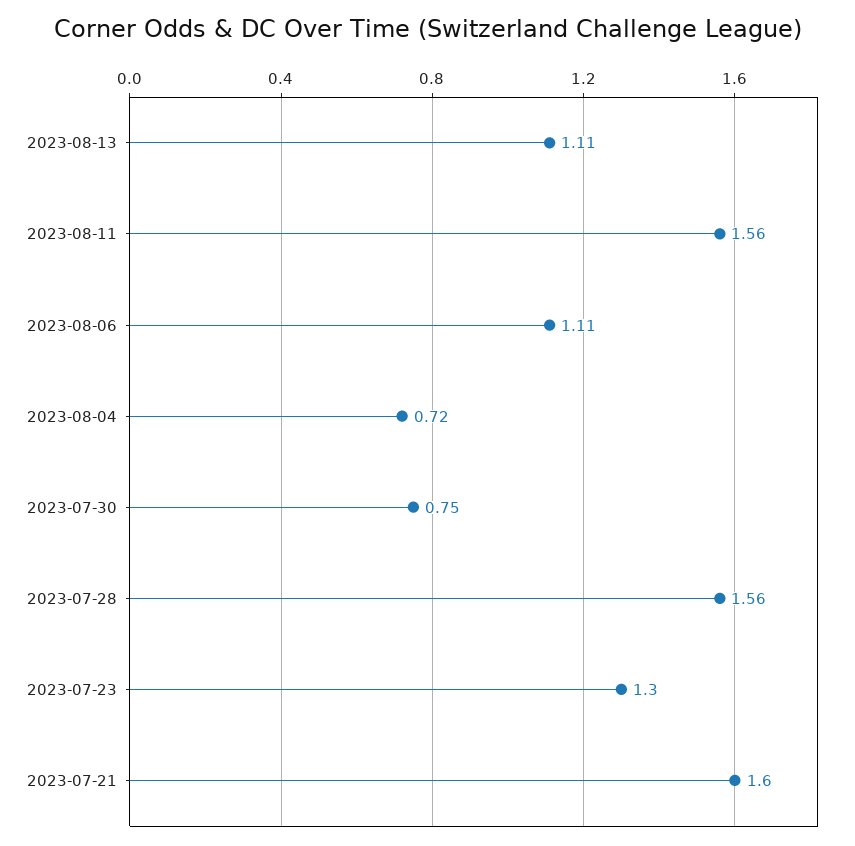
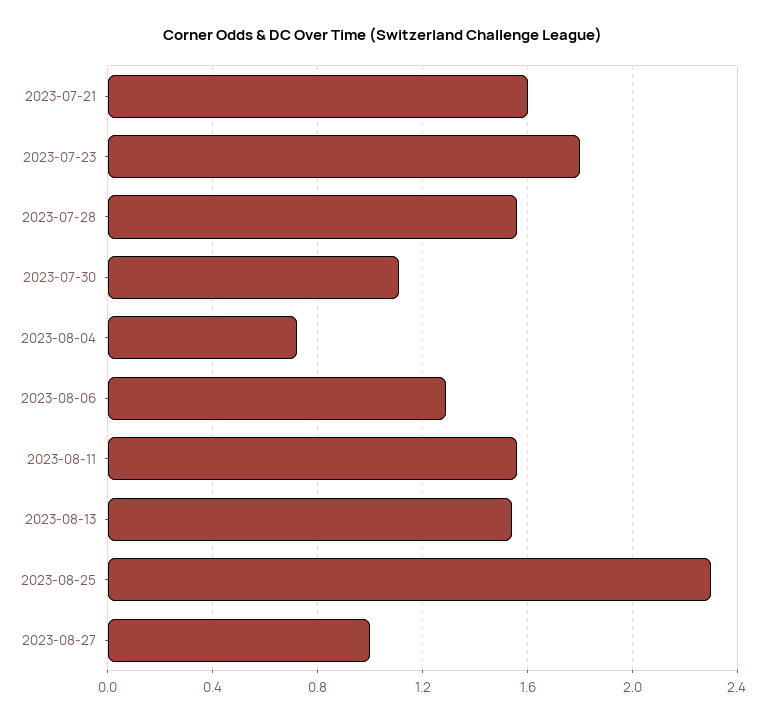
2023-08-13: 1.11 -> 1.55
2023-08-06: 1.11 -> 1.3
2023-07-30: 0.75 -> 1.1
2023-07-23: 1.3 -> 1.8
2023-08-25: none -> 2.3
2023-08-27: none -> 1

